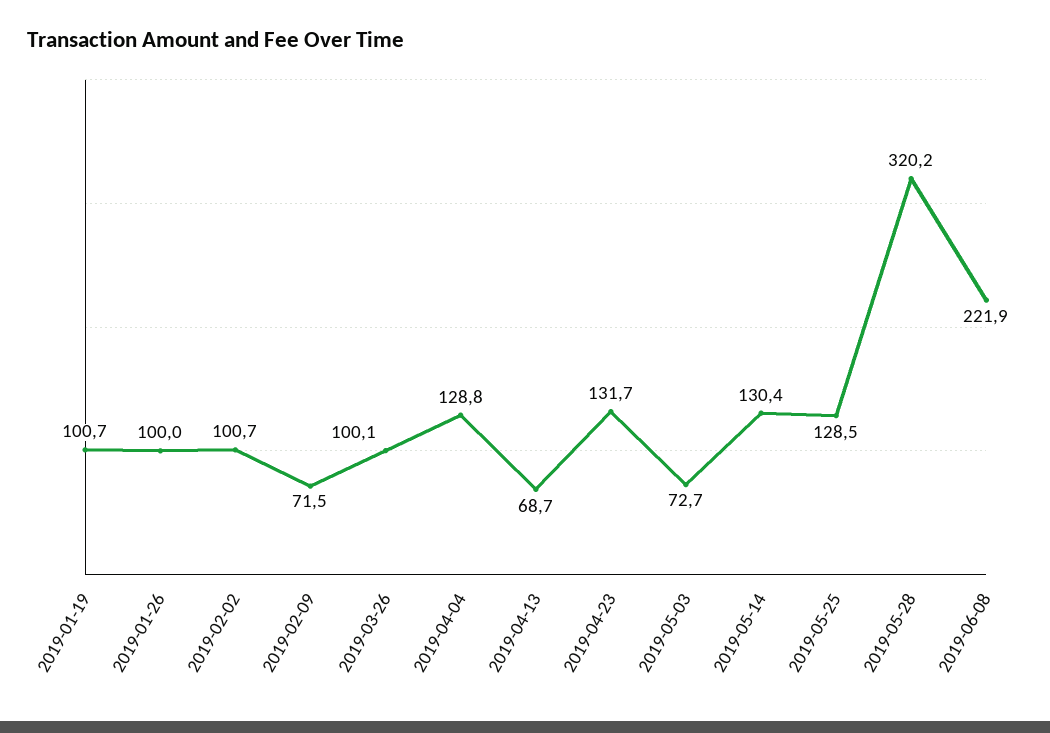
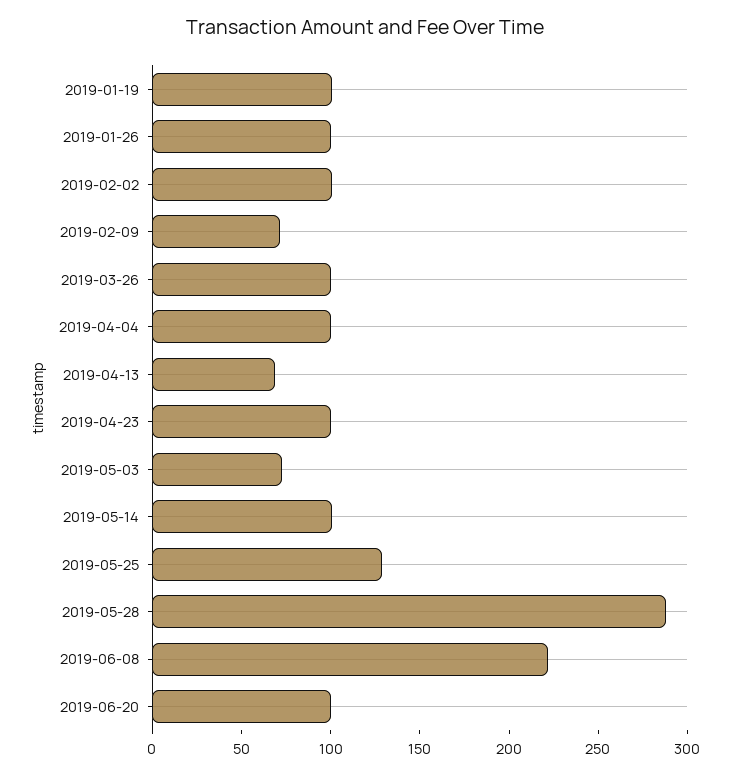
2019-04-04: 128.8 -> 100
2019-04-23: 131.7 -> 100
2019-05-14: 130.4 -> 100
2019-05-28: 320.2 -> 290
2019-06-20: none -> 100

